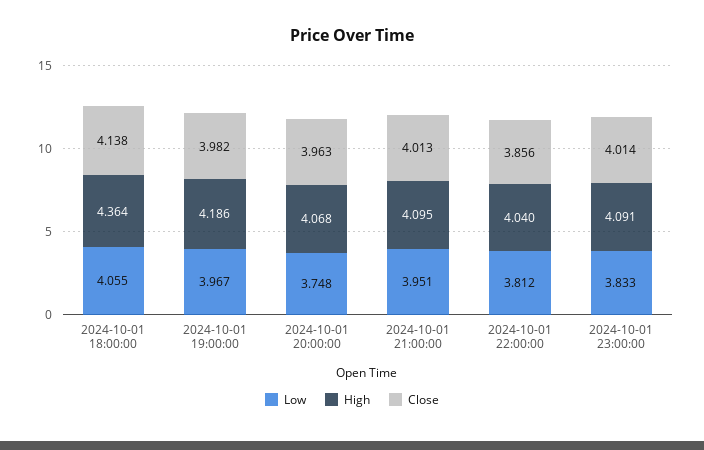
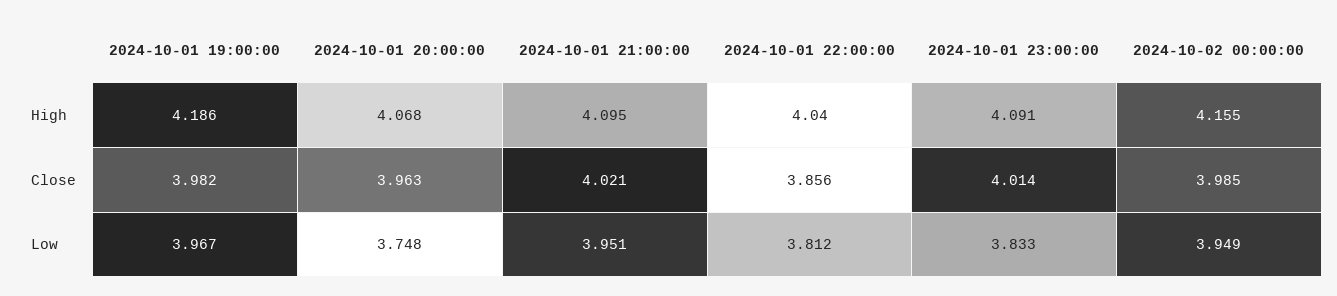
Low, 2024-10-01 18:00:00: 4.055 -> none
High, 2024-10-01 18:00:00: 4.364 -> none
Close, 2024-10-01 18:00:00: 4.138 -> none
Close, 2024-10-01 21:00:00: 4.013 -> 4.021
High, 2024-10-02 00:00:00: none -> 4.155
Close, 2024-10-02 00:00:00: none -> 3.985
Low, 2024-10-02 00:00:00: none -> 3.949

